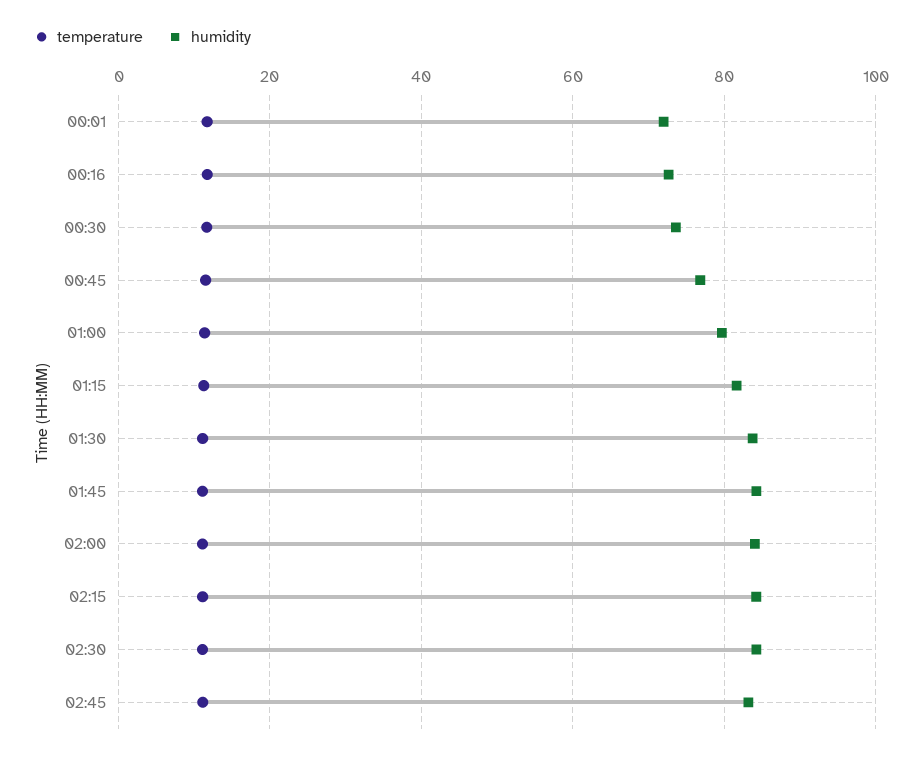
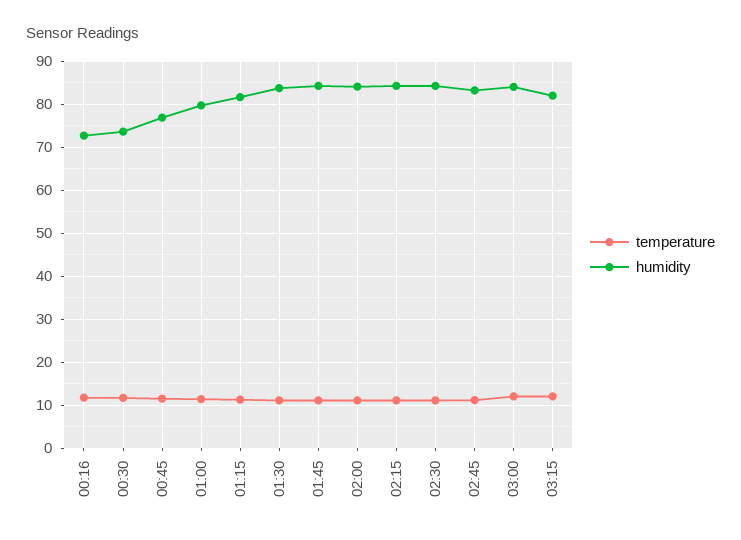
temperature, 00:01: 12 -> none
humidity, 00:01: 72 -> none
temperature, 03:00: none -> 12
humidity, 03:00: none -> 84
temperature, 03:15: none -> 12
humidity, 03:15: none -> 82

